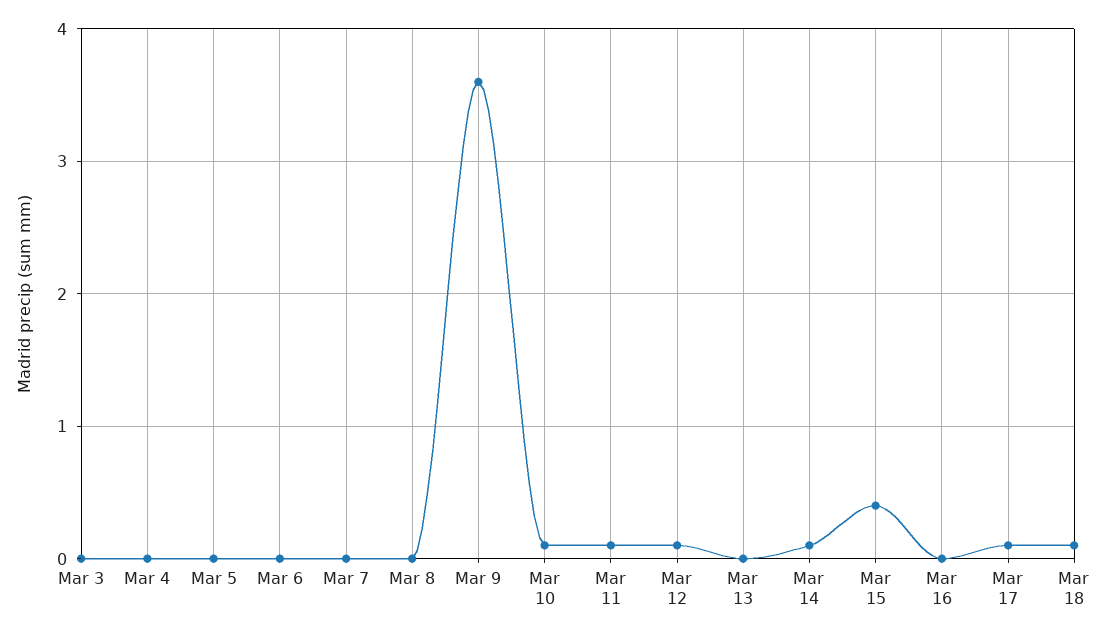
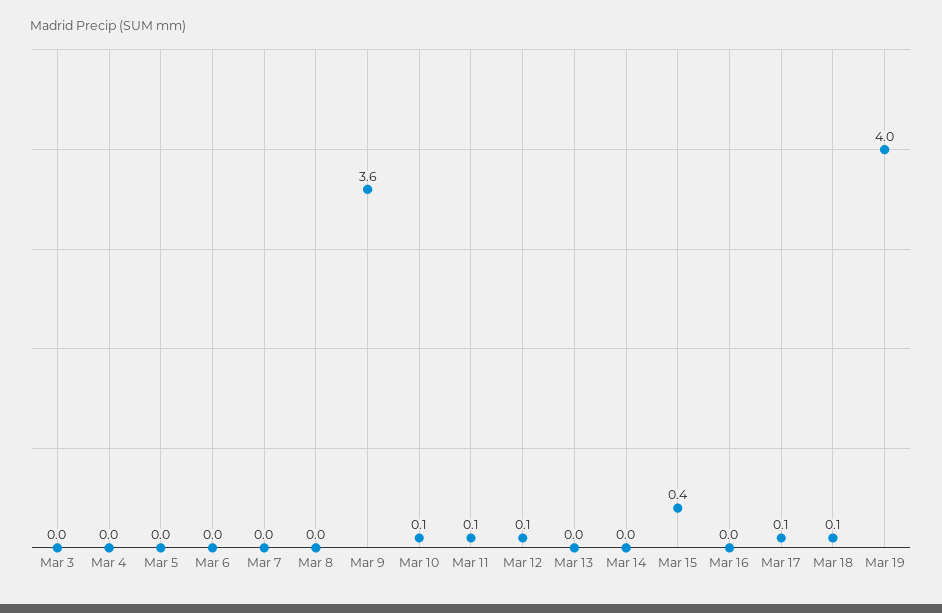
Mar 14: 0.1 -> 0
Mar 19: none -> 4

